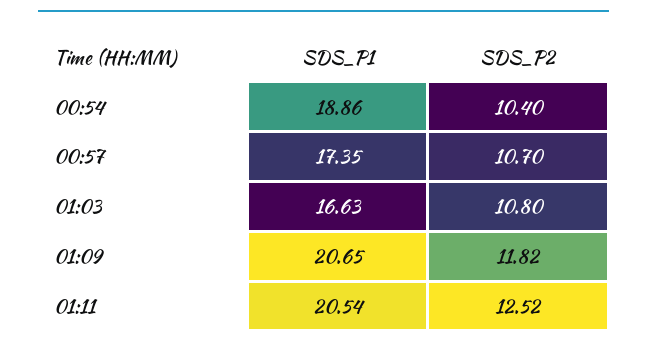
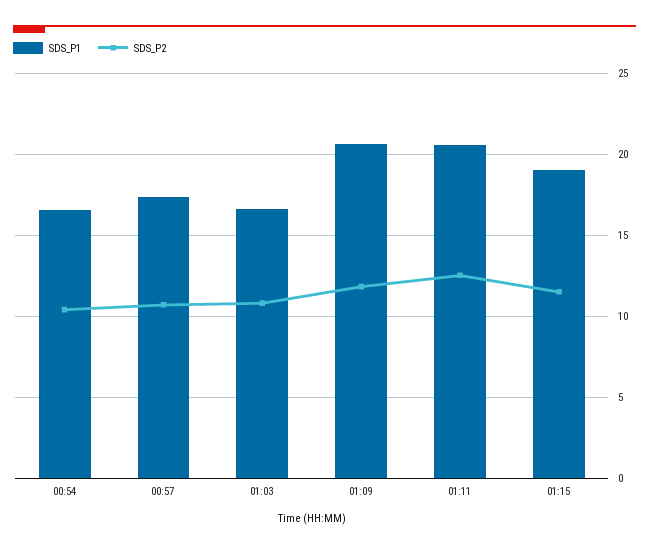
SDS_P1, 00:54: 18.86 -> 16.5
SDS_P1, 01:15: none -> 19
SDS_P2, 01:15: none -> 11.5

